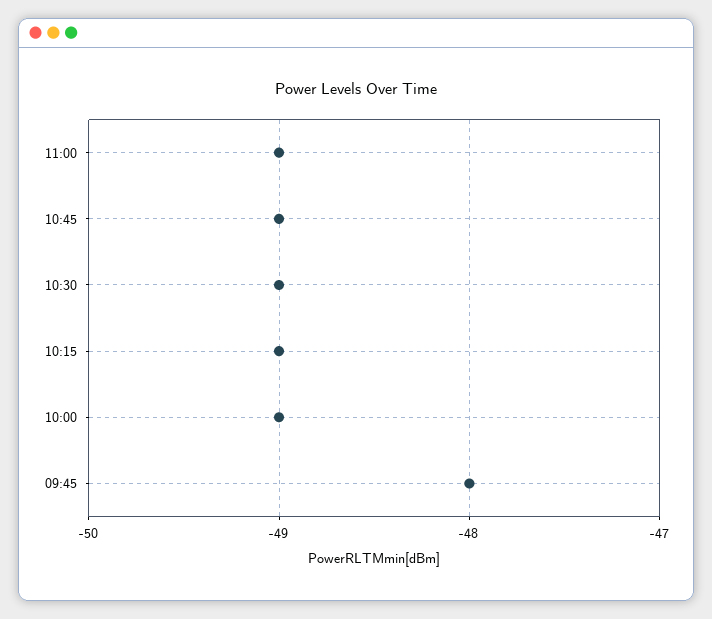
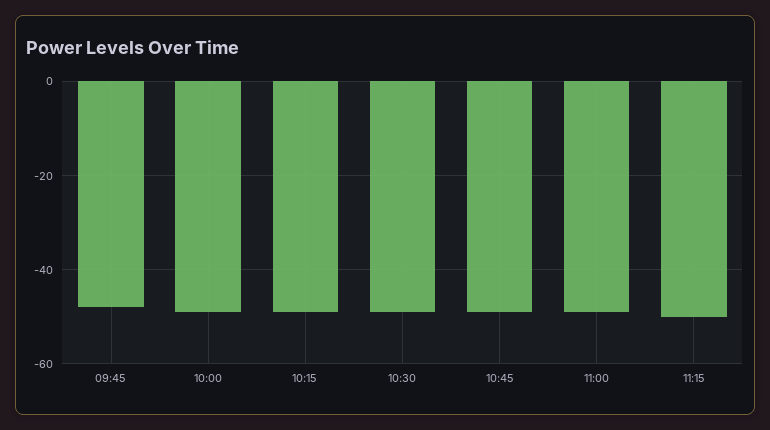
11:15: none -> -50

